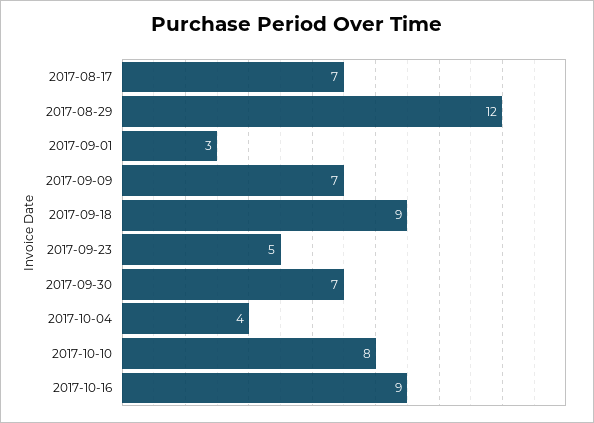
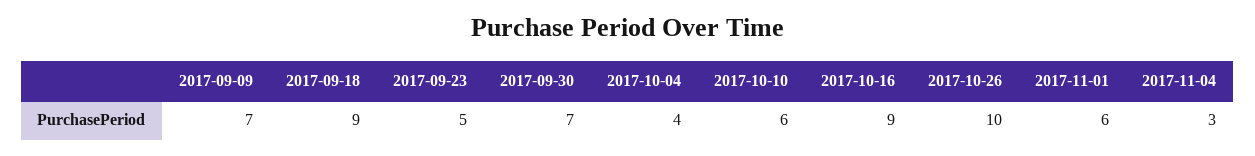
2017-08-17: 7 -> none
2017-08-29: 12 -> none
2017-09-01: 3 -> none
2017-10-10: 8 -> 6
2017-10-26: none -> 10
2017-11-01: none -> 6
2017-11-04: none -> 3

